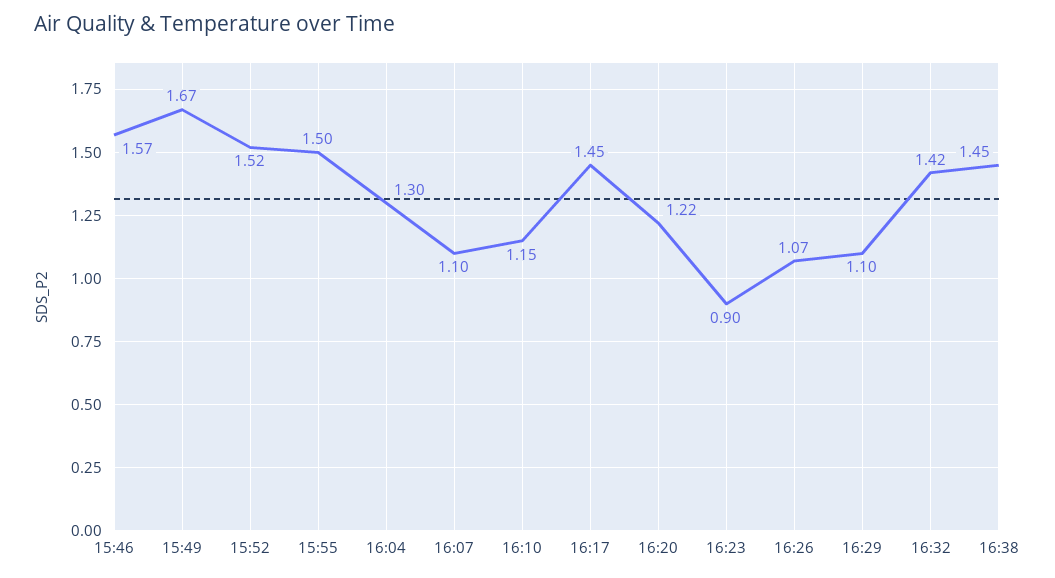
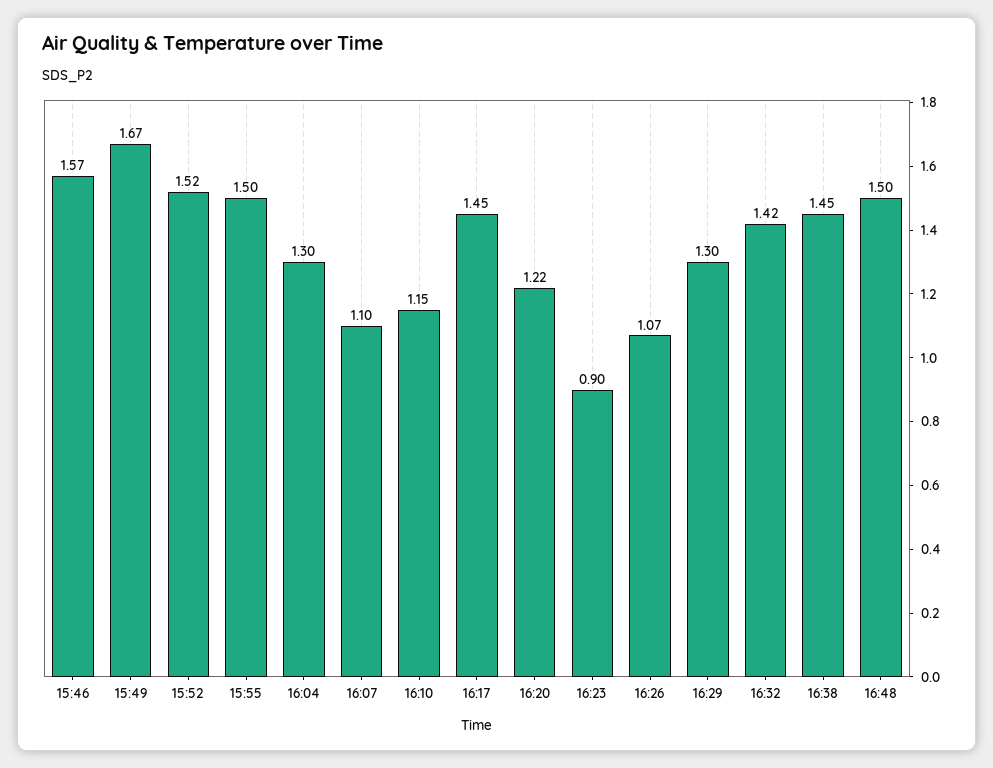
16:29: 1.1 -> 1.3
16:48: none -> 1.5

